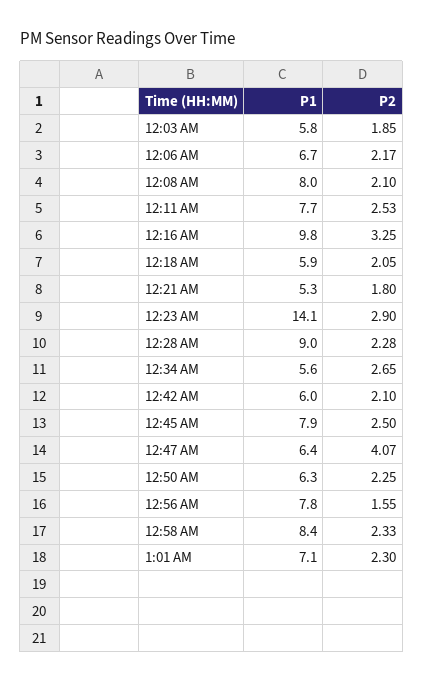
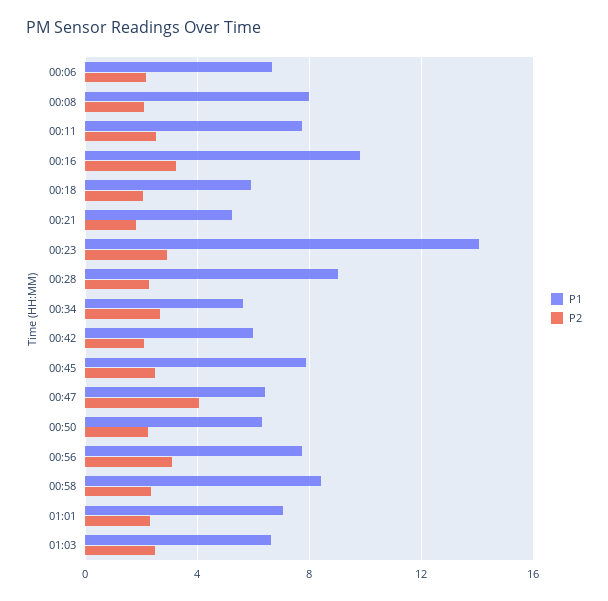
P1, 12:03 AM: 5.8 -> none
P2, 12:03 AM: 1.85 -> none
P2, 12:56 AM: 1.55 -> 3
P1, 01:03: none -> 6.5
P2, 01:03: none -> 2.5

